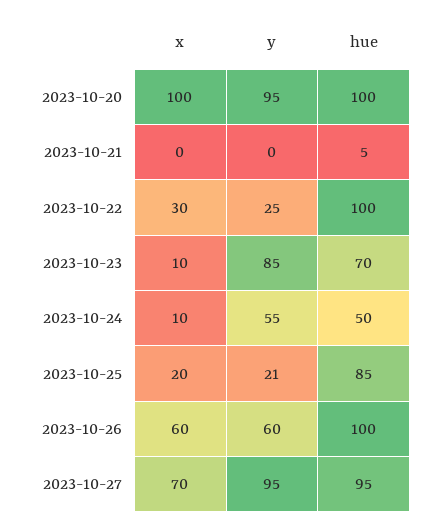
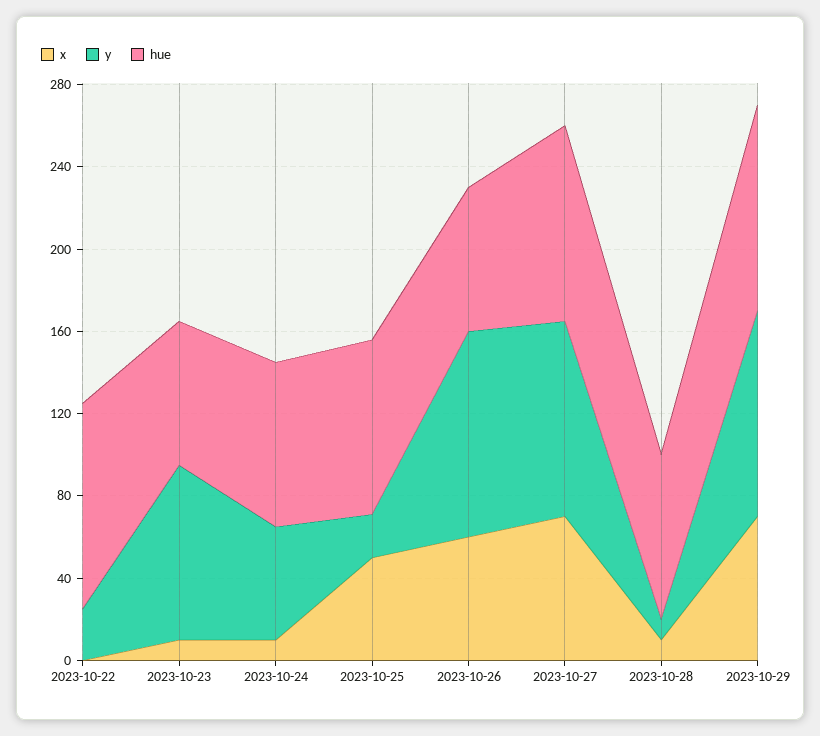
x, 2023-10-20: 100 -> none
y, 2023-10-20: 95 -> none
hue, 2023-10-20: 100 -> none
x, 2023-10-21: 0 -> none
y, 2023-10-21: 0 -> none
hue, 2023-10-21: 5 -> none
x, 2023-10-22: 30 -> 0
hue, 2023-10-24: 50 -> 80
x, 2023-10-25: 20 -> 50
y, 2023-10-26: 60 -> 100
hue, 2023-10-26: 100 -> 70
x, 2023-10-28: none -> 10
y, 2023-10-28: none -> 10
hue, 2023-10-28: none -> 80
x, 2023-10-29: none -> 70
y, 2023-10-29: none -> 100
hue, 2023-10-29: none -> 100

